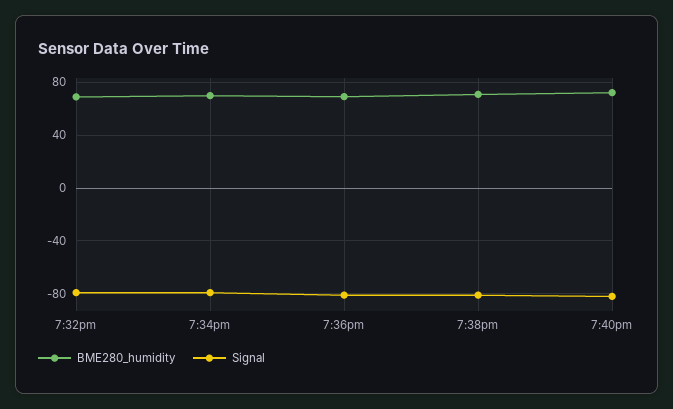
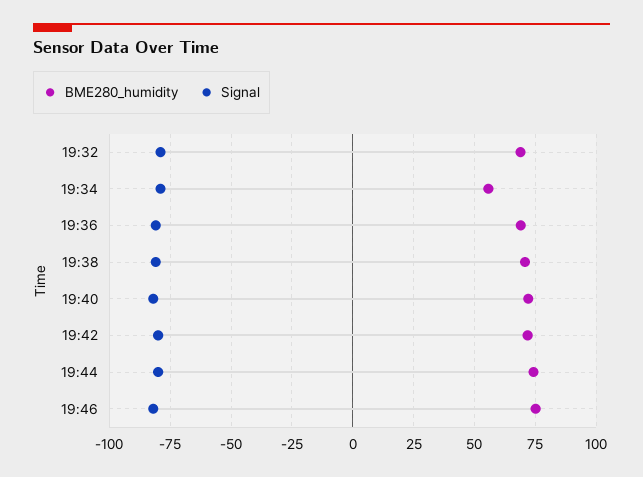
BME280_humidity, 7:34pm: 70 -> 55
BME280_humidity, 19:42: none -> 72.5
Signal, 19:42: none -> -80
BME280_humidity, 19:44: none -> 75
Signal, 19:44: none -> -80
BME280_humidity, 19:46: none -> 75
Signal, 19:46: none -> -82.5

